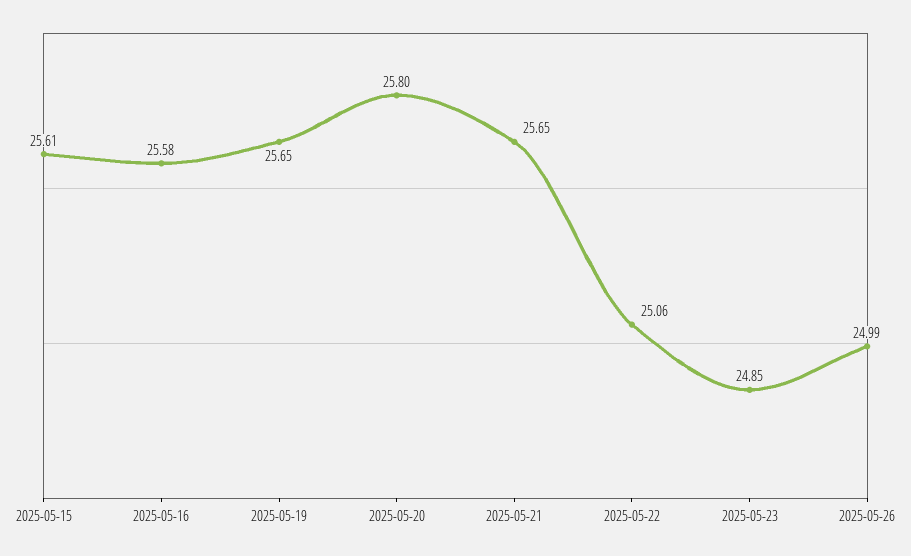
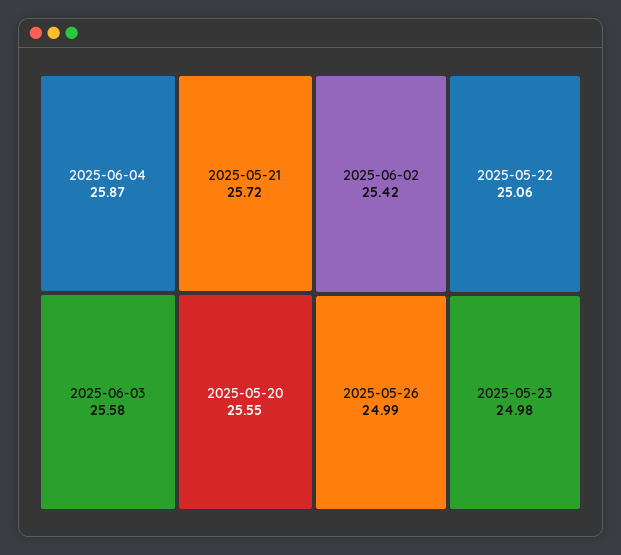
2025-05-15: 25.61 -> none
2025-05-16: 25.58 -> none
2025-05-19: 25.65 -> none
2025-05-20: 25.8 -> 25.55
2025-05-21: 25.65 -> 25.72
2025-05-23: 24.85 -> 24.98
2025-06-04: none -> 25.87
2025-06-03: none -> 25.58
2025-06-02: none -> 25.42

